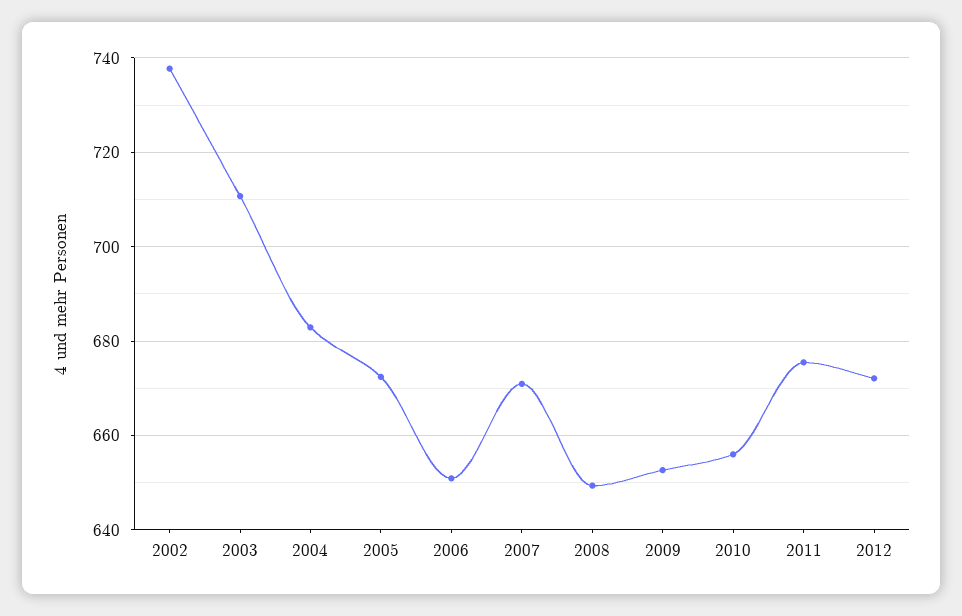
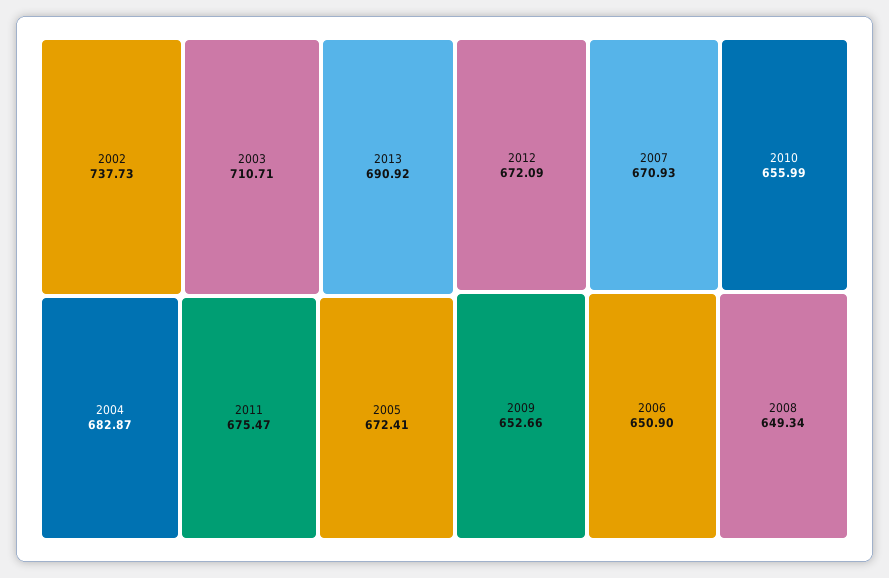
2013: none -> 690.92

